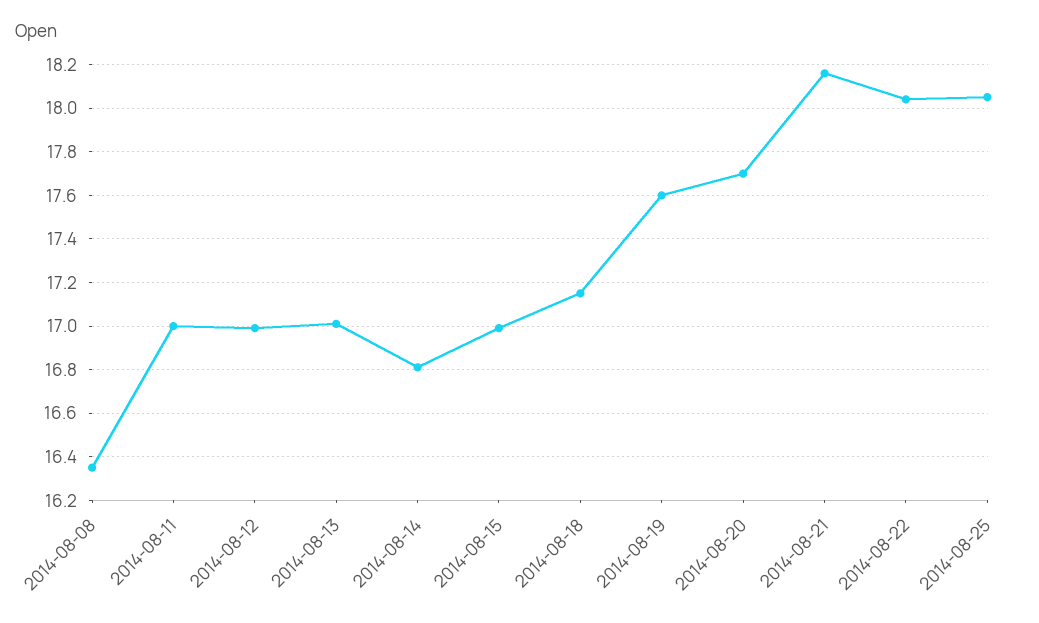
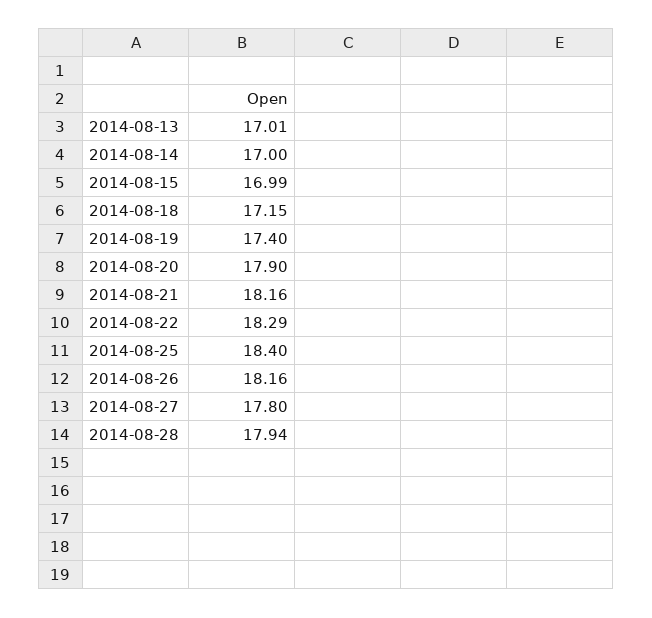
2014-08-08: 16.35 -> none
2014-08-11: 17 -> none
2014-08-12: 17 -> none
2014-08-14: 16.8 -> 17
2014-08-19: 17.6 -> 17.4
2014-08-20: 17.7 -> 17.9
2014-08-22: 18.05 -> 18.29
2014-08-25: 18.05 -> 18.4
2014-08-26: none -> 18.16
2014-08-27: none -> 17.8
2014-08-28: none -> 17.94

